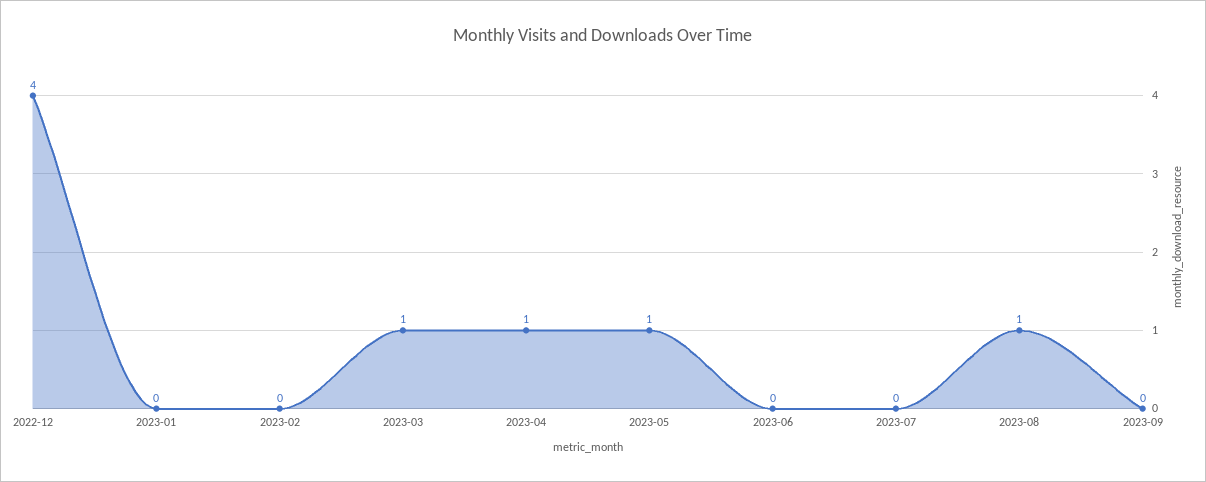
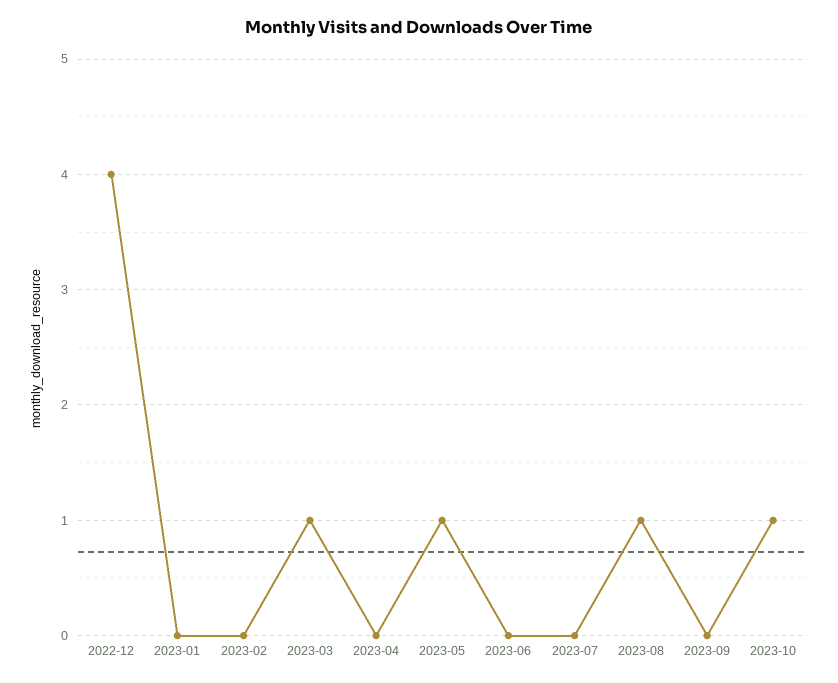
2023-04: 1 -> 0
2023-10: none -> 1

